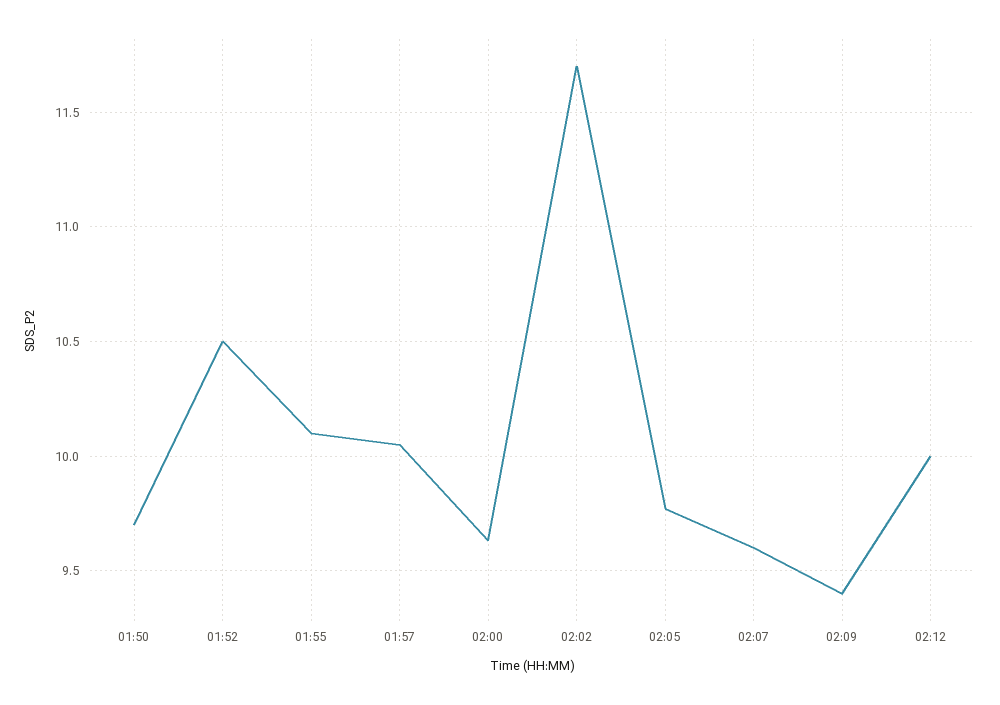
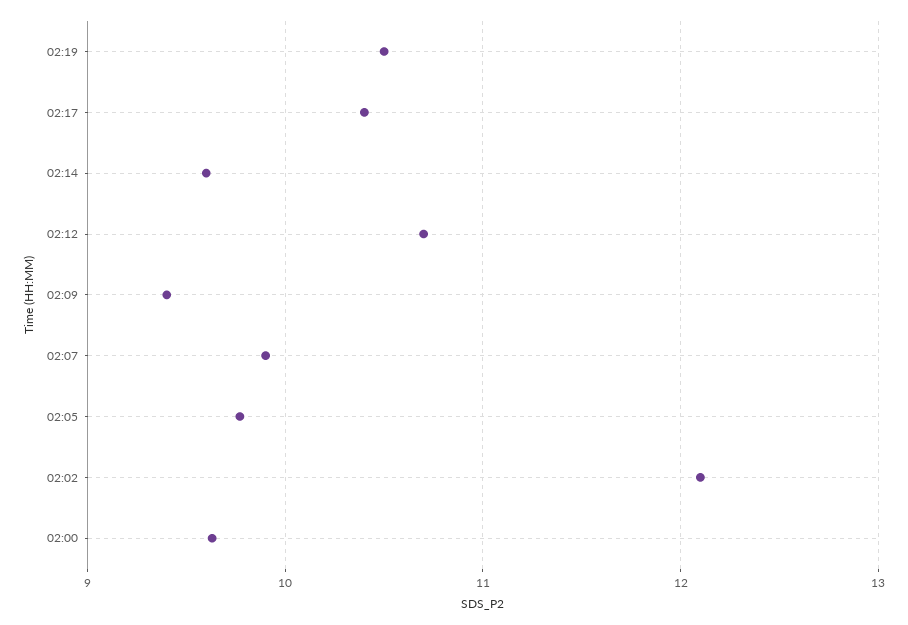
01:50: 9.7 -> none
01:52: 10.5 -> none
01:55: 10.1 -> none
01:57: 10.05 -> none
02:02: 11.7 -> 12.1
02:07: 9.6 -> 9.9
02:12: 10 -> 10.7
02:19: none -> 10.5
02:17: none -> 10.4
02:14: none -> 9.6

